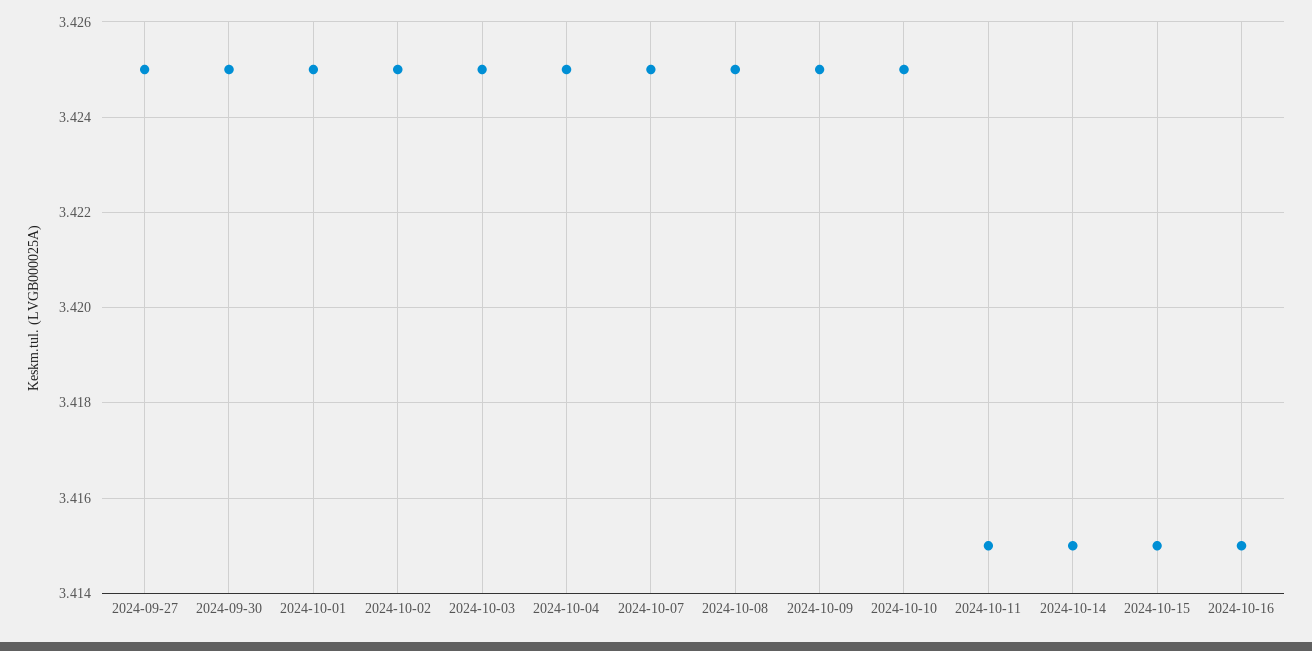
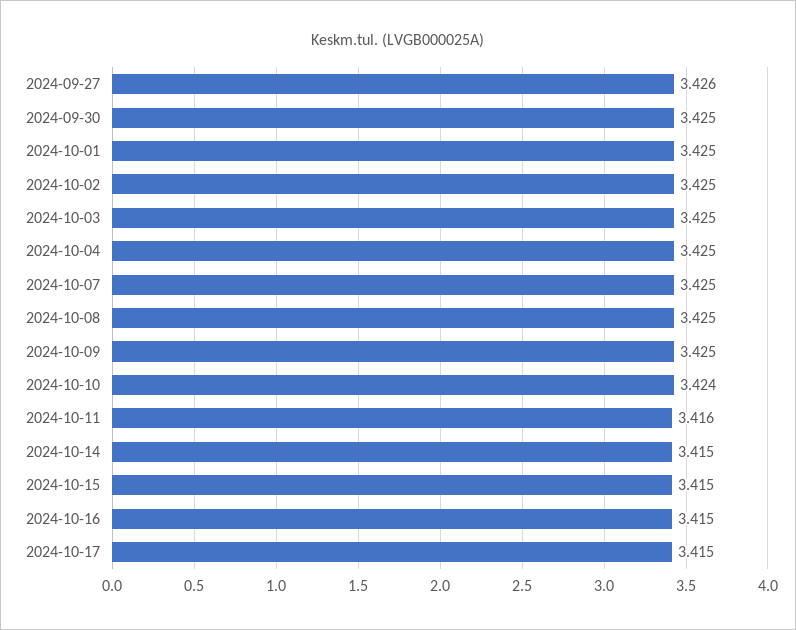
2024-09-27: 3.425 -> 3.426
2024-10-10: 3.425 -> 3.424
2024-10-11: 3.415 -> 3.416
2024-10-17: none -> 3.415

